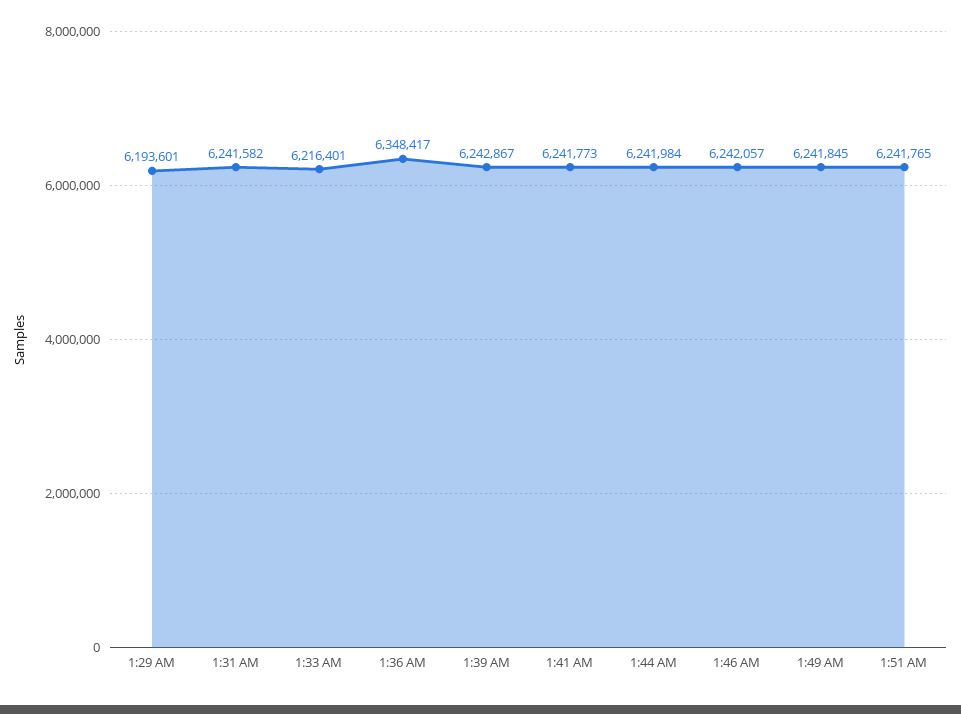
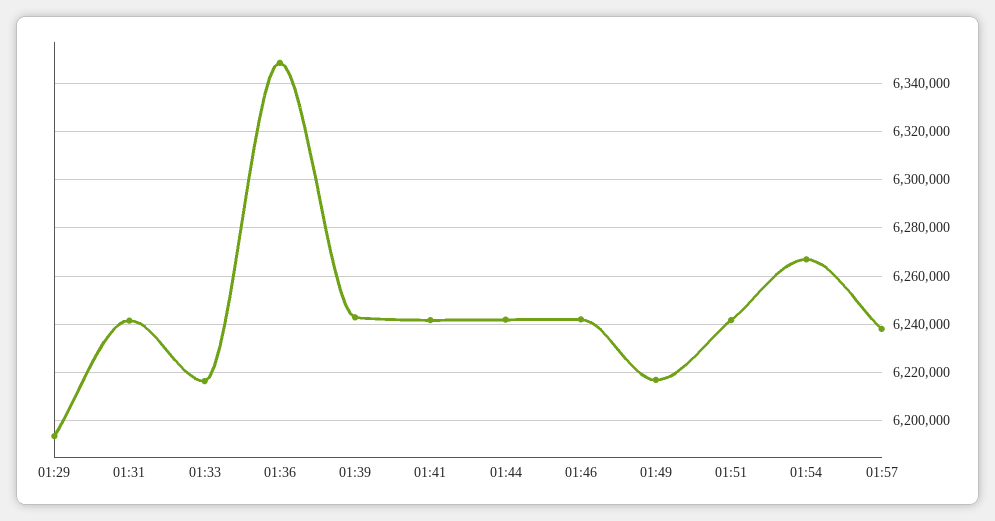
1:49 AM: 6241845 -> 6217500
01:54: none -> 6267500
01:57: none -> 6237500

